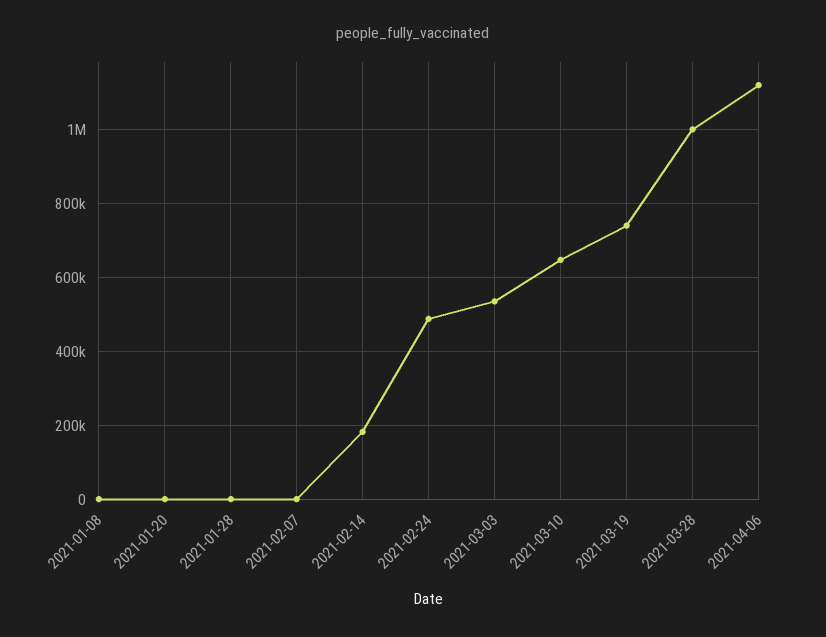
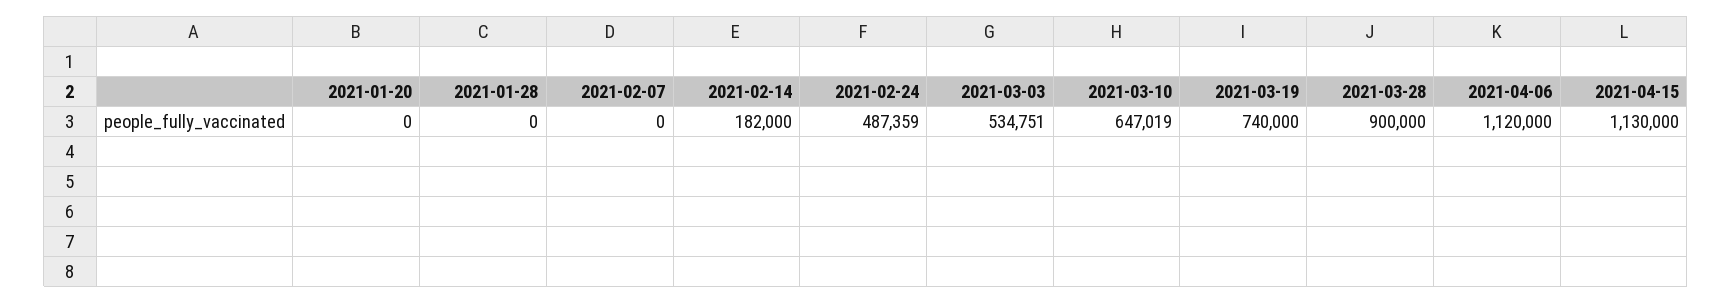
2021-01-08: 0 -> none
2021-03-28: 1000000 -> 900000
2021-04-15: none -> 1130000

